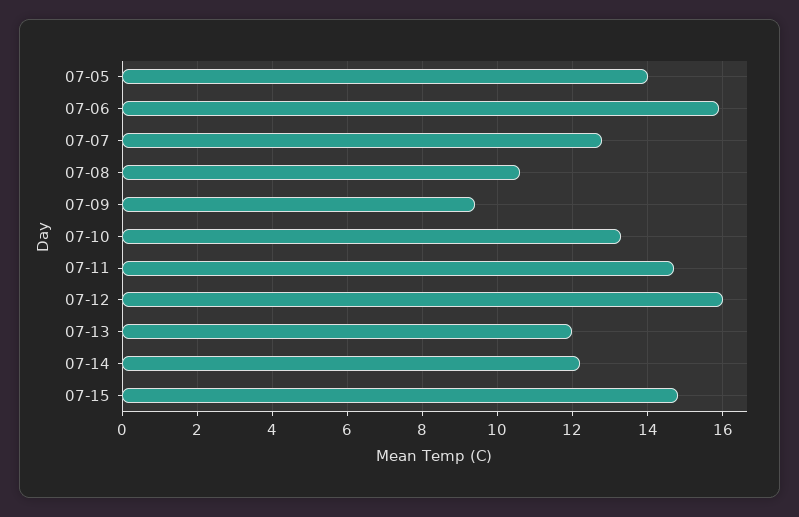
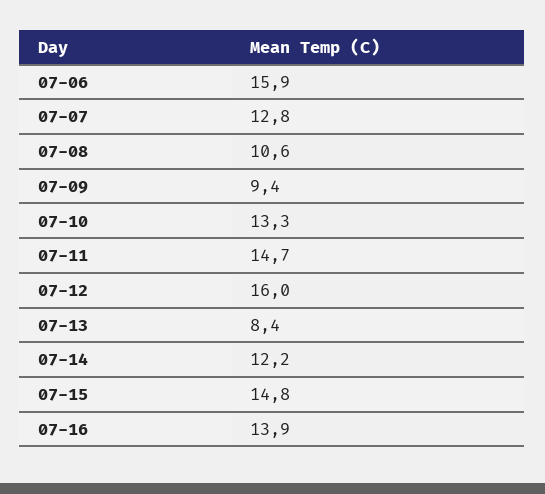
07-05: 14 -> none
07-13: 12 -> 8.4
07-16: none -> 13.9

